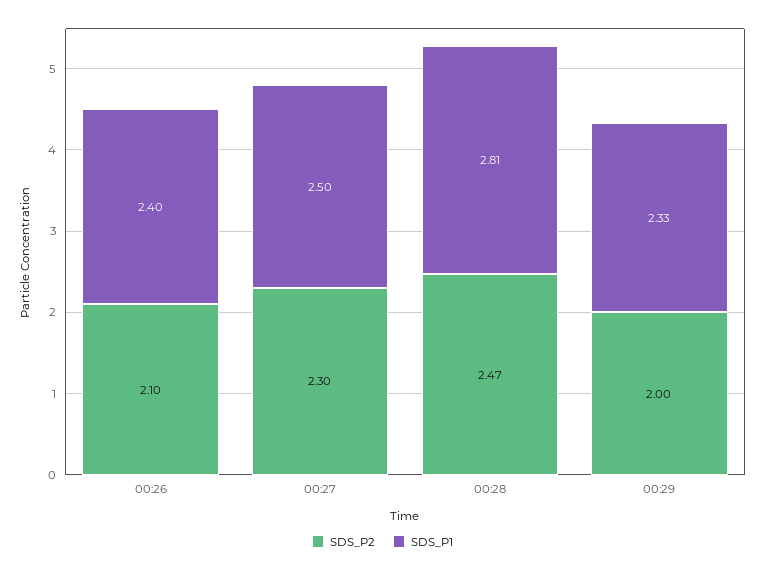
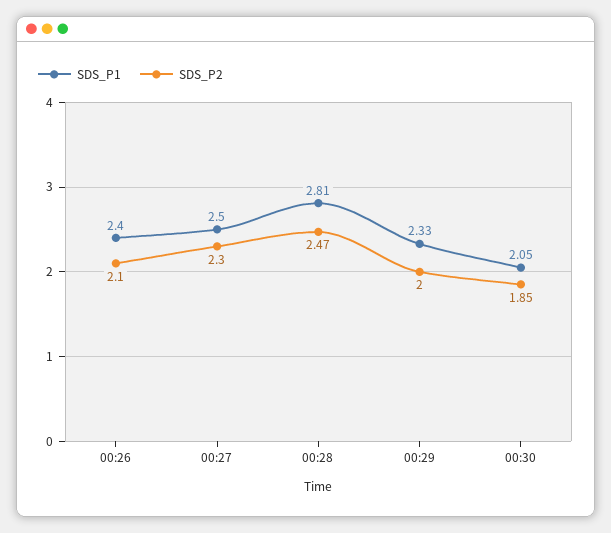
SDS_P1, 00:30: none -> 2.05
SDS_P2, 00:30: none -> 1.85

